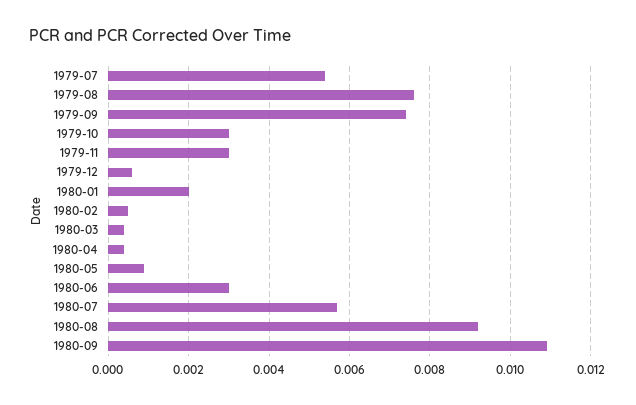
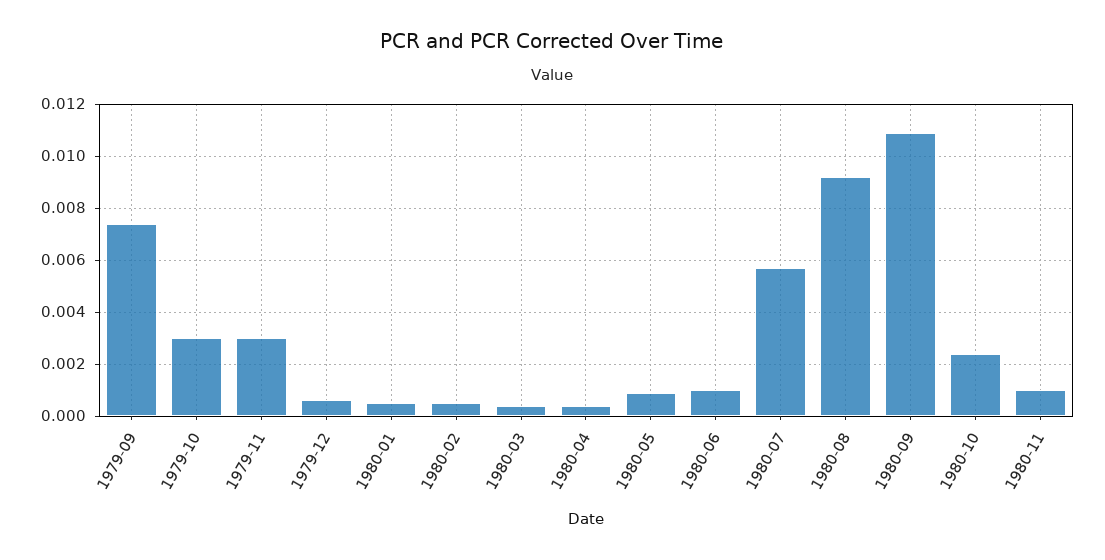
1979-07: 0.0055 -> none
1979-08: 0.0075 -> none
1980-01: 0.002 -> 0.0005
1980-06: 0.003 -> 0.001
1980-10: none -> 0.0025
1980-11: none -> 0.001

